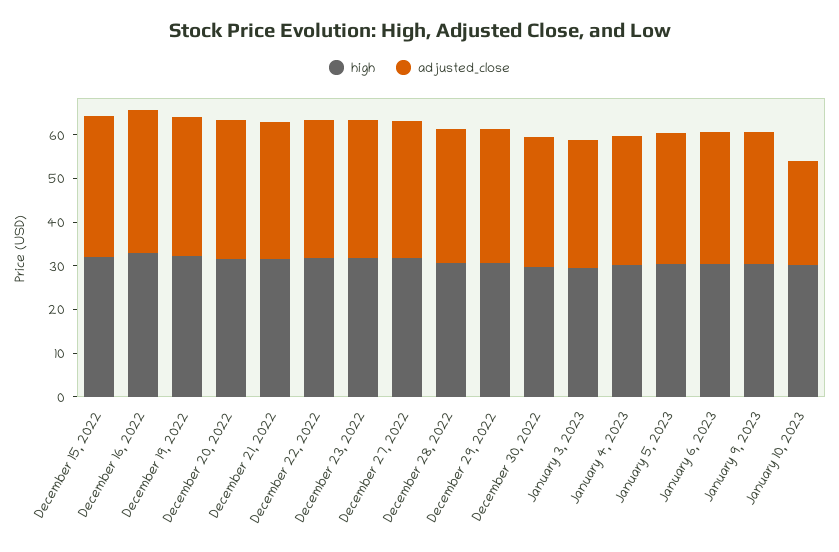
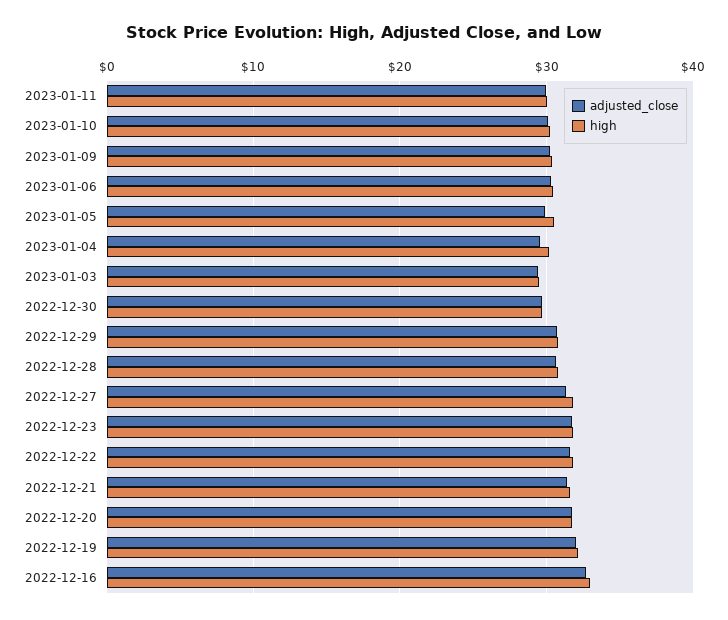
high, December 15, 2022: 32 -> none
adjusted_close, December 15, 2022: 32 -> none
adjusted_close, January 10, 2023: 24 -> 30
adjusted_close, 2023-01-11: none -> 30
high, 2023-01-11: none -> 30

